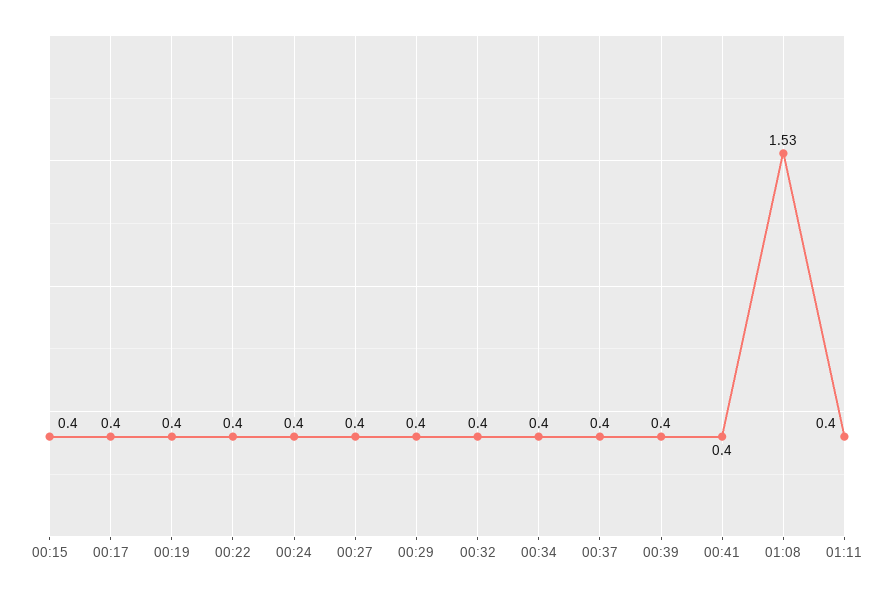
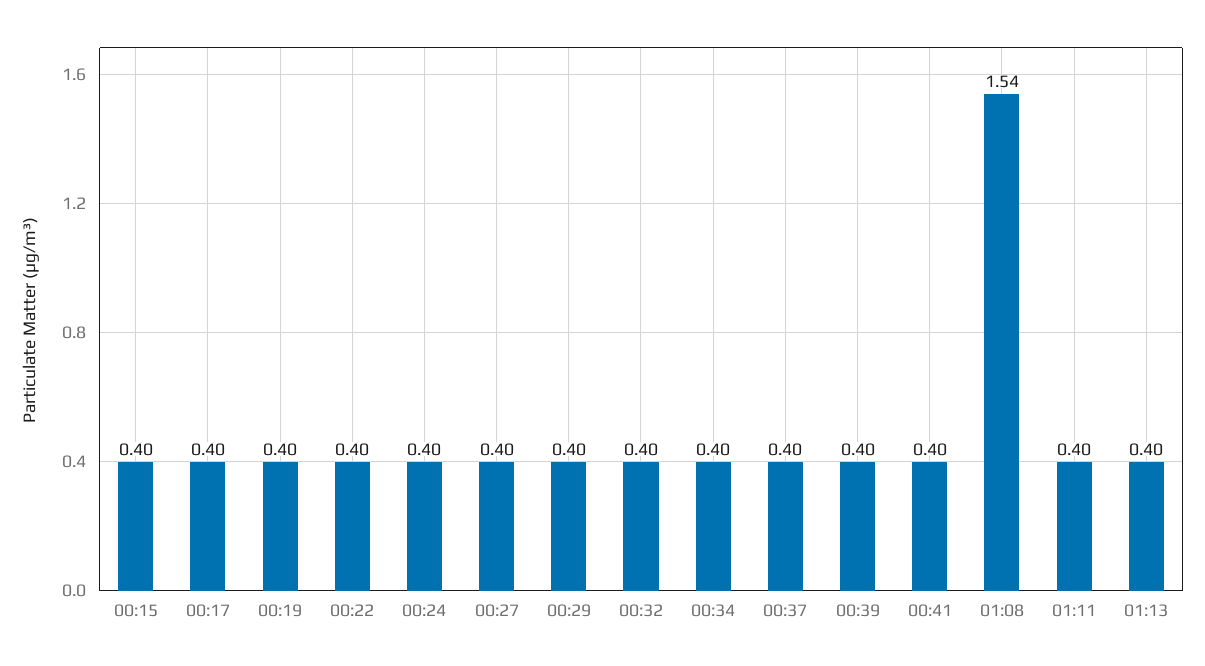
01:08: 1.53 -> 1.54
01:13: none -> 0.4

